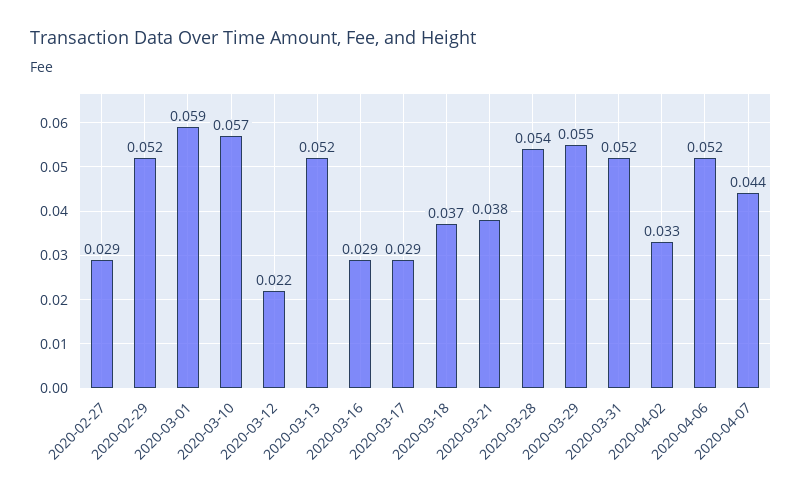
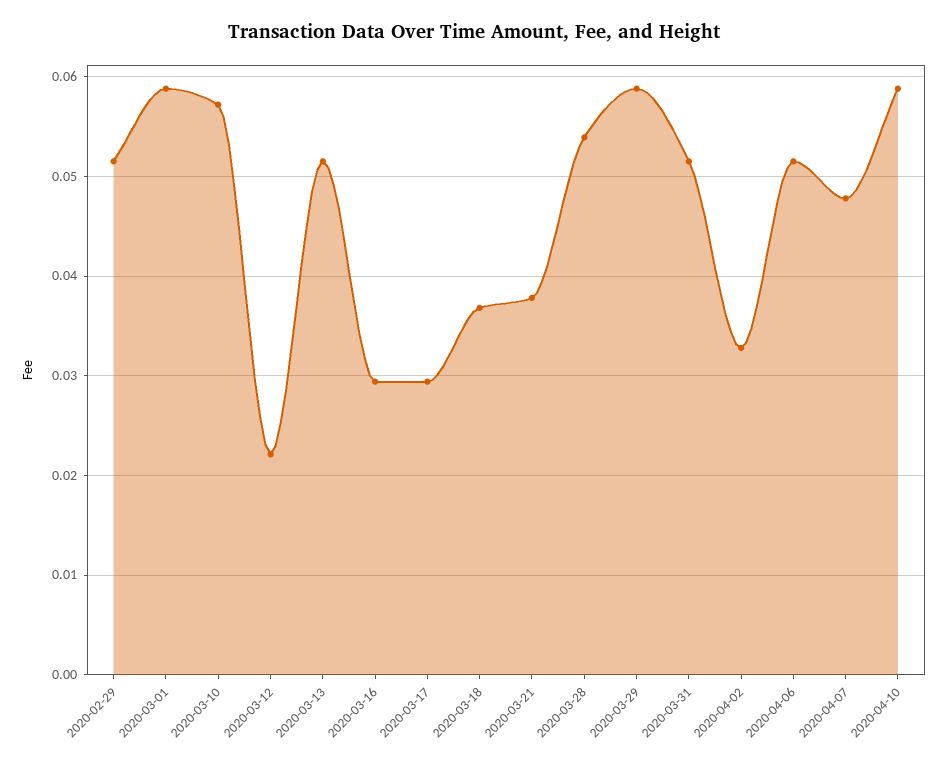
2020-02-27: 0.029 -> none
2020-03-29: 0.055 -> 0.059
2020-04-07: 0.044 -> 0.048
2020-04-10: none -> 0.059

